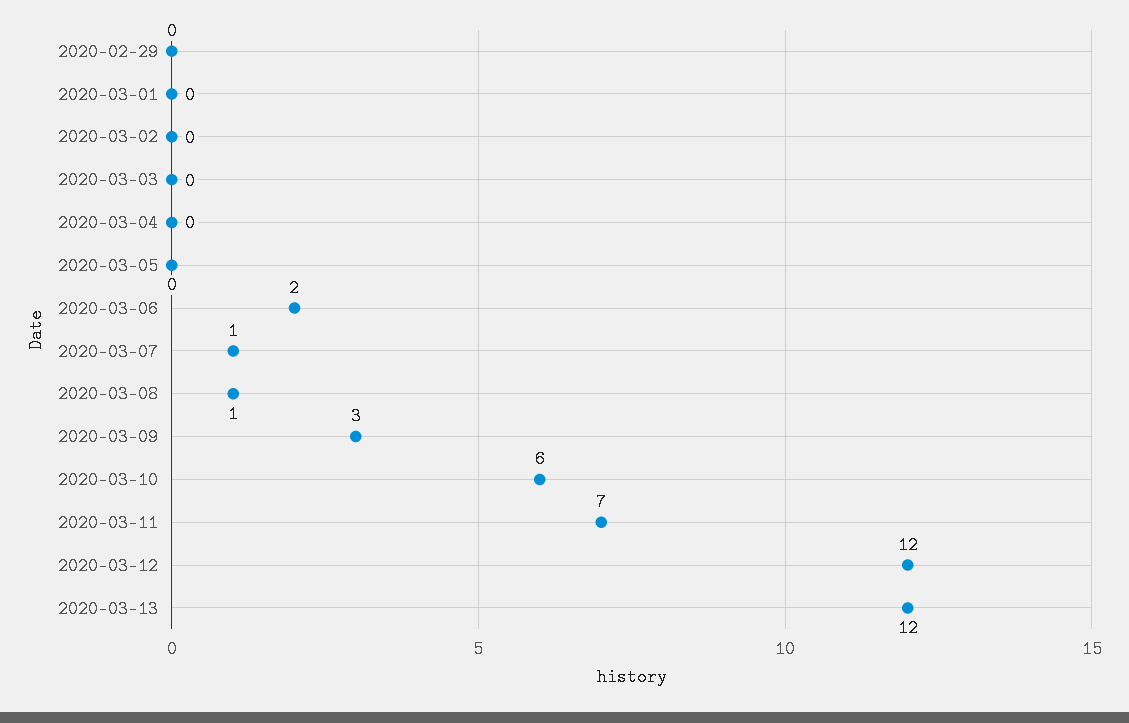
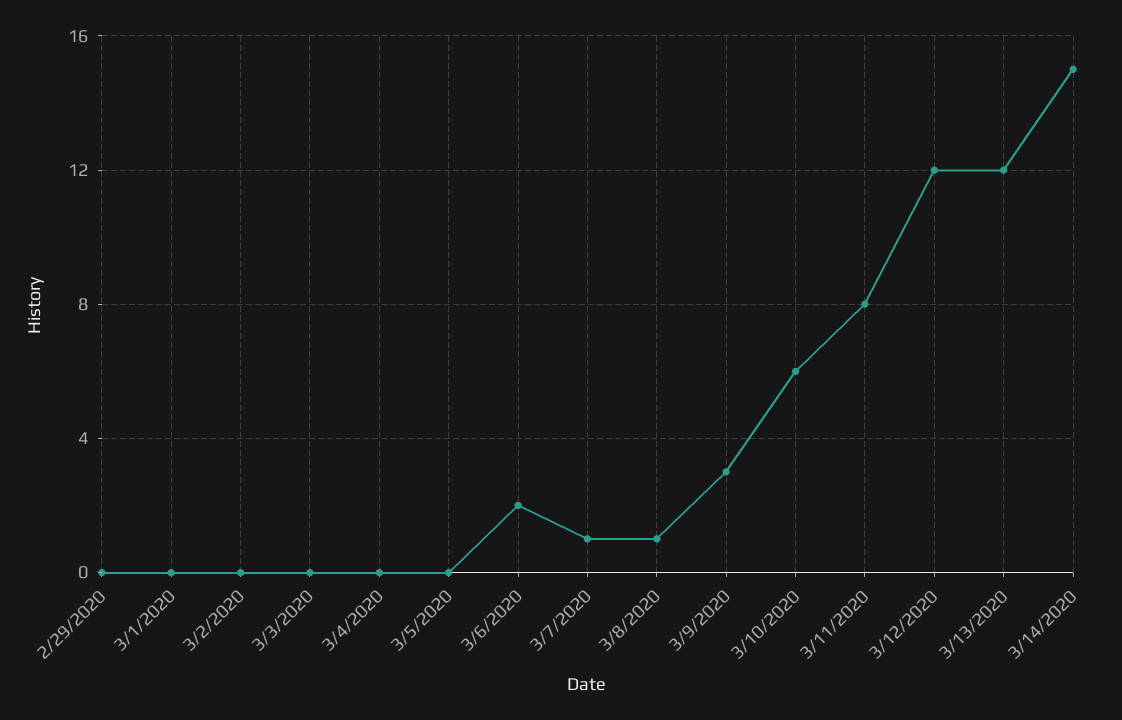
2020-03-11: 7 -> 8
3/14/2020: none -> 15

